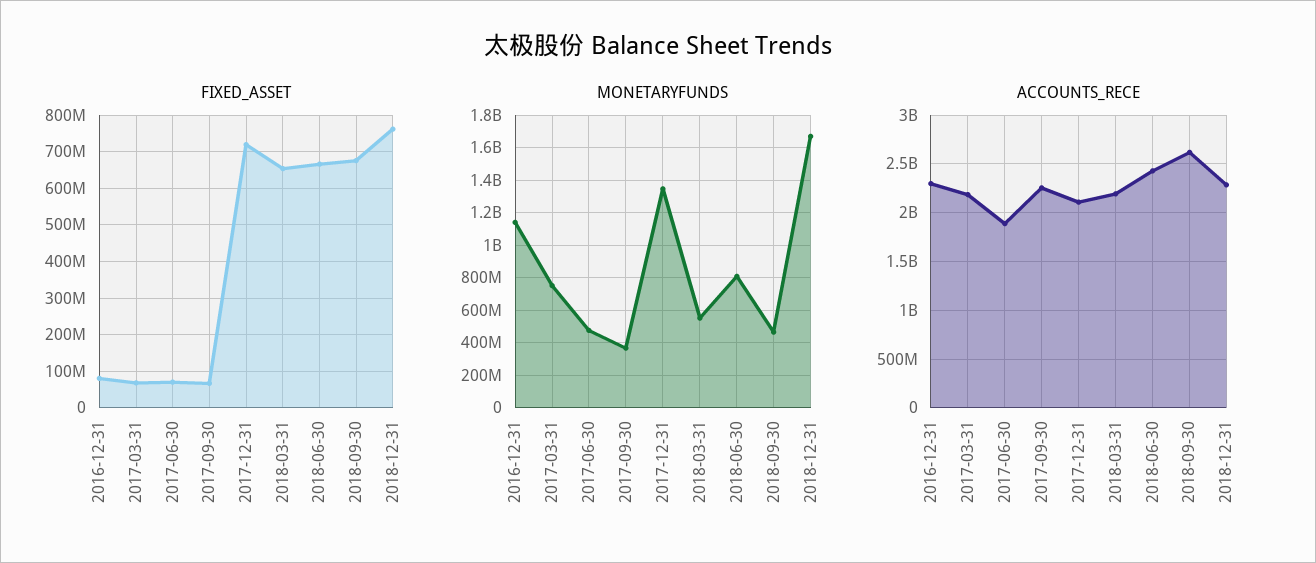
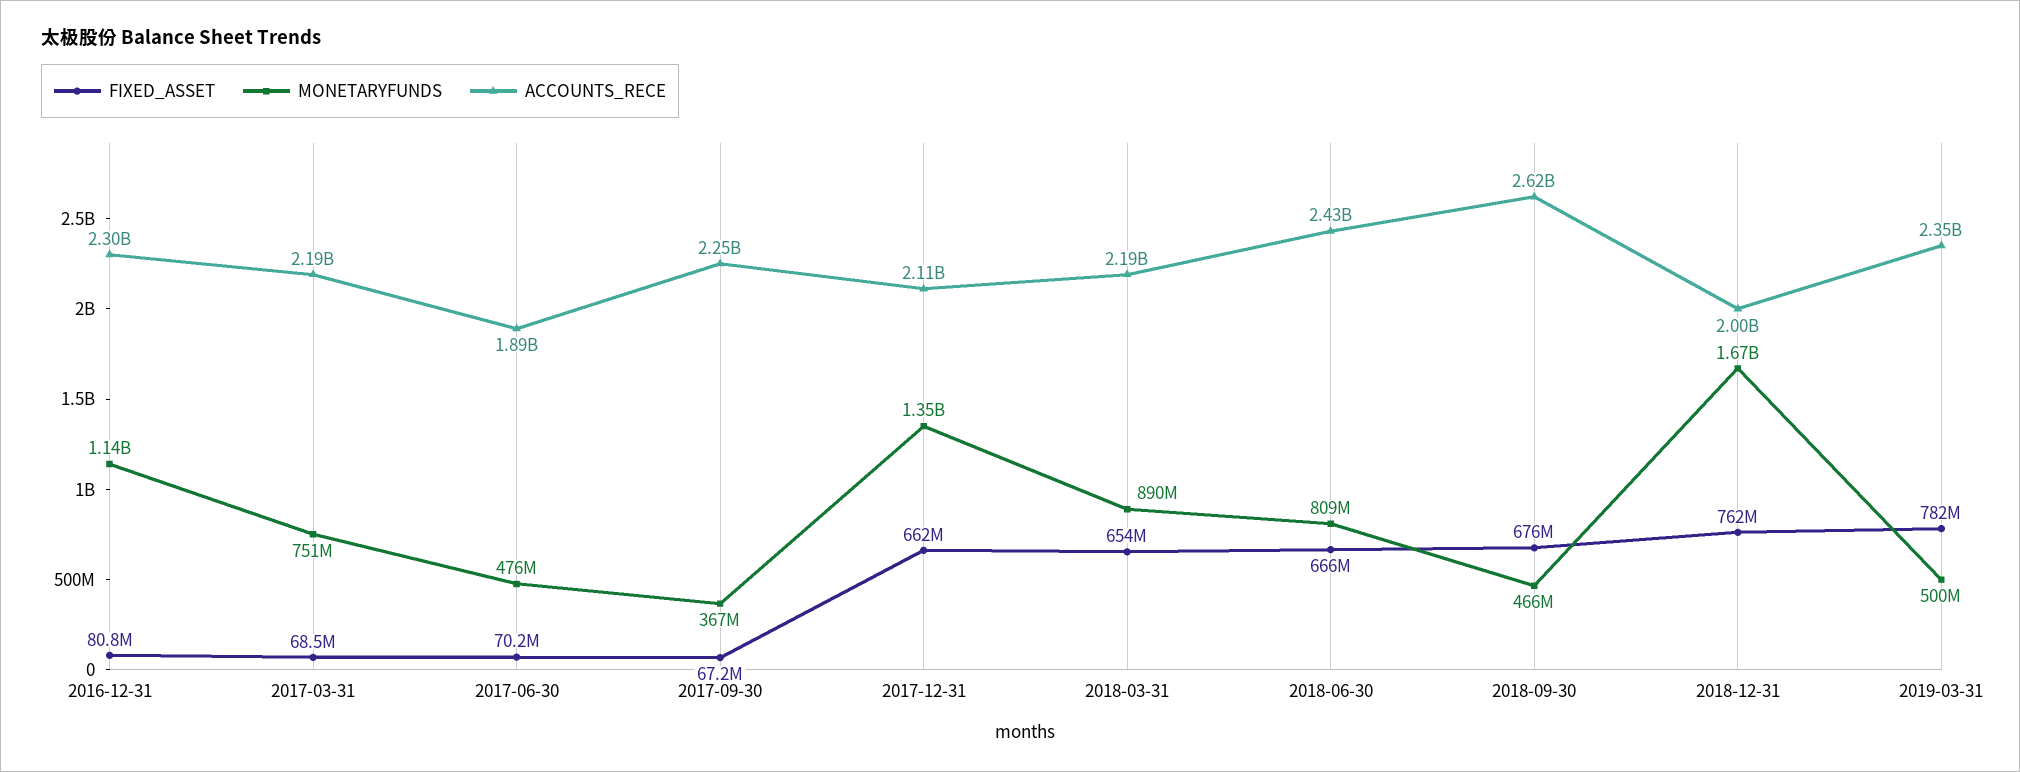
FIXED_ASSET, 2017-12-31: 720000000 -> 662000000
MONETARYFUNDS, 2018-03-31: 550000000 -> 890000000
ACCOUNTS_RECE, 2018-12-31: 2300000000 -> 2000000000
FIXED_ASSET, 2019-03-31: none -> 782000000
MONETARYFUNDS, 2019-03-31: none -> 500000000
ACCOUNTS_RECE, 2019-03-31: none -> 2350000000

